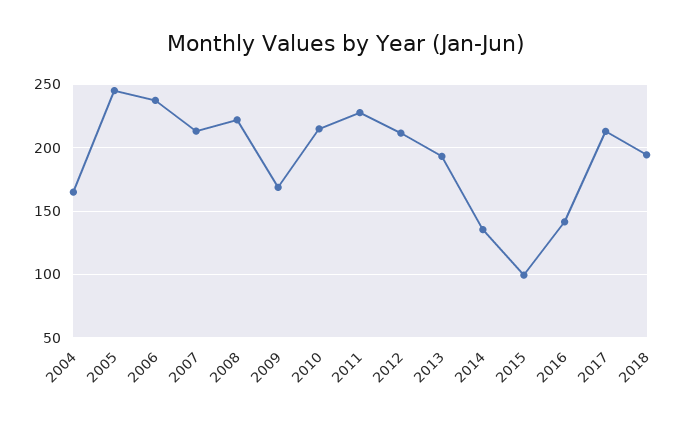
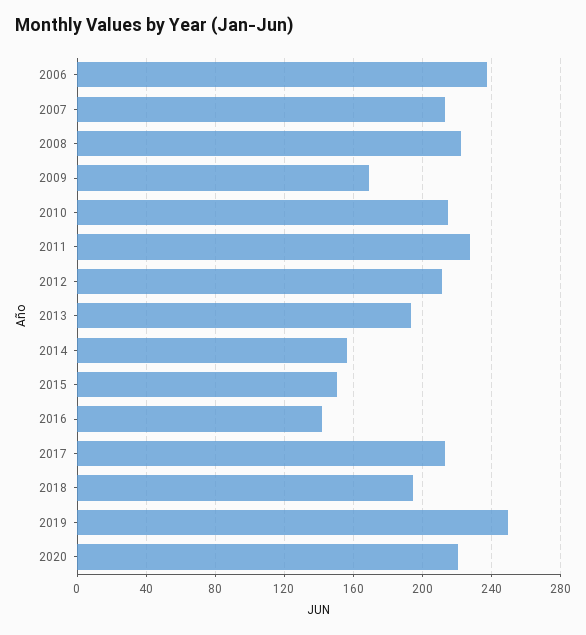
2004: 165 -> none
2005: 245 -> none
2014: 135 -> 155
2015: 100 -> 150
2019: none -> 250
2020: none -> 220

